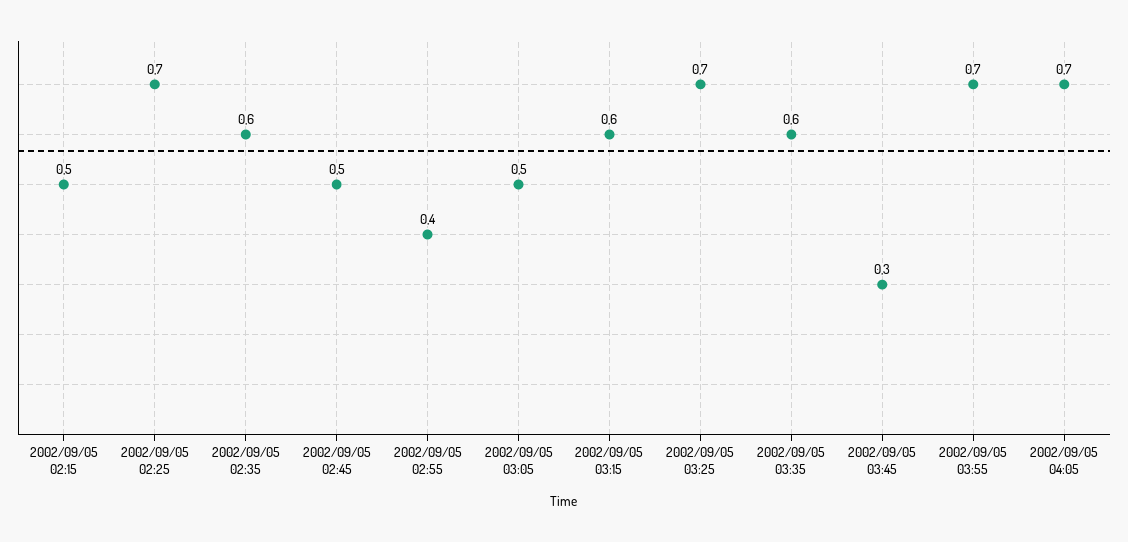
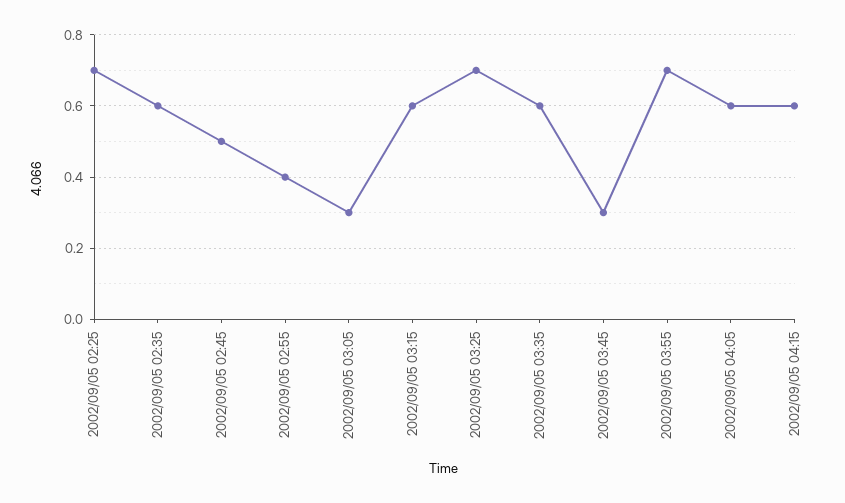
2002/09/05 02:15: 0.5 -> none
2002/09/05 03:05: 0.5 -> 0.3
2002/09/05 04:05: 0.7 -> 0.6
2002/09/05 04:15: none -> 0.6

